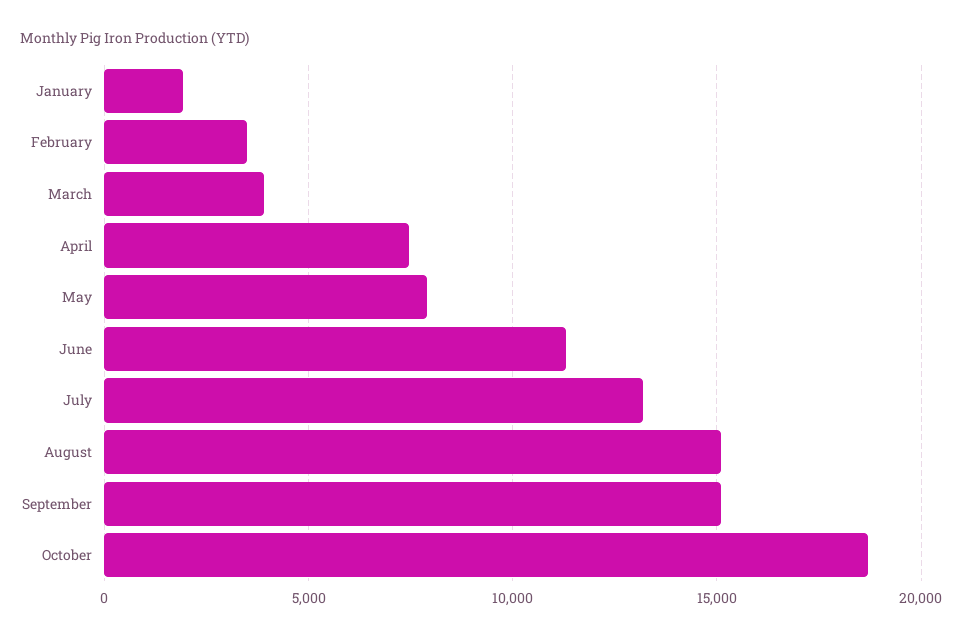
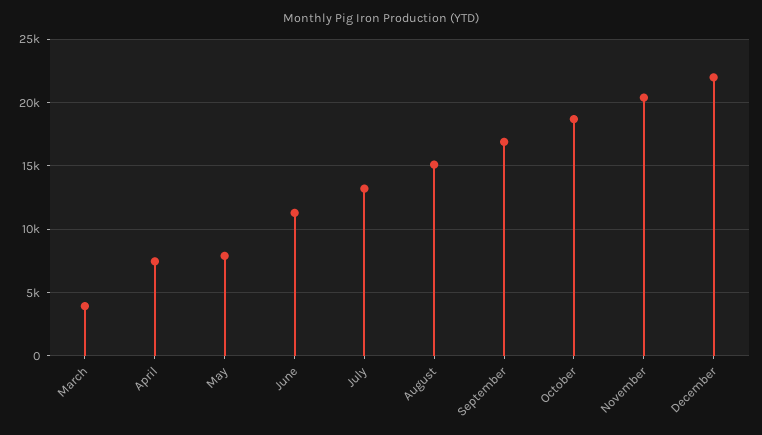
January: 2000 -> none
February: 3500 -> none
September: 15000 -> 17000
November: none -> 20500
December: none -> 22000

